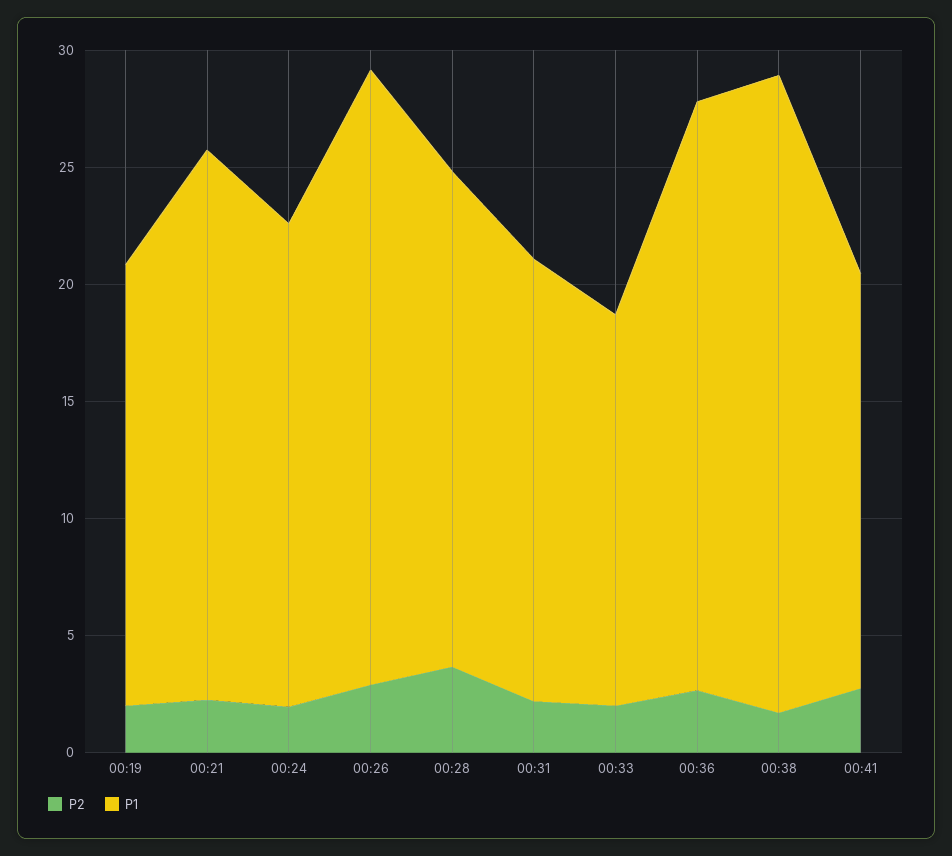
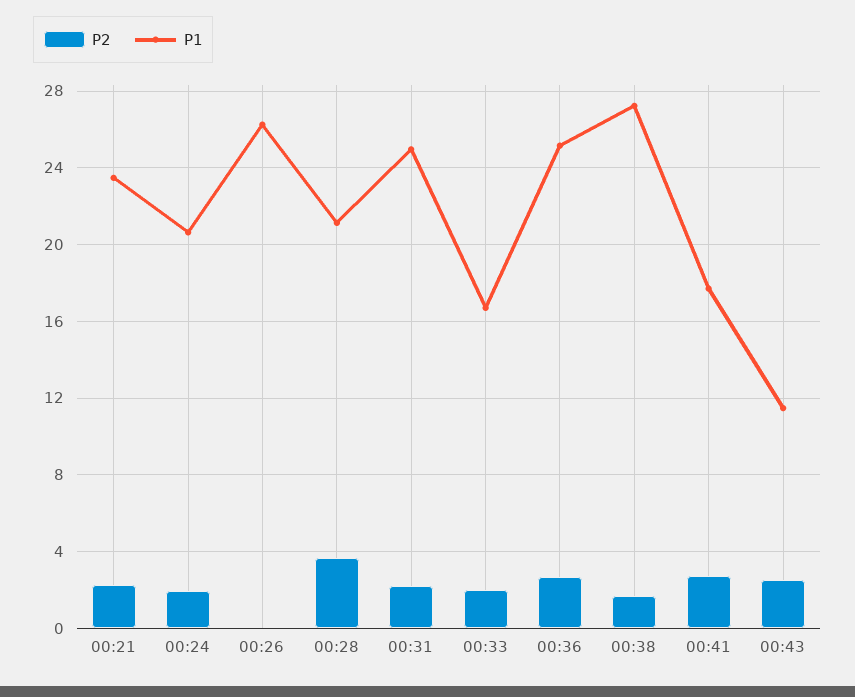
P2, 00:19: 2 -> none
P1, 00:19: 19 -> none
P2, 00:26: 3 -> 0
P1, 00:31: 19 -> 25
P2, 00:43: none -> 2.5
P1, 00:43: none -> 11.5

